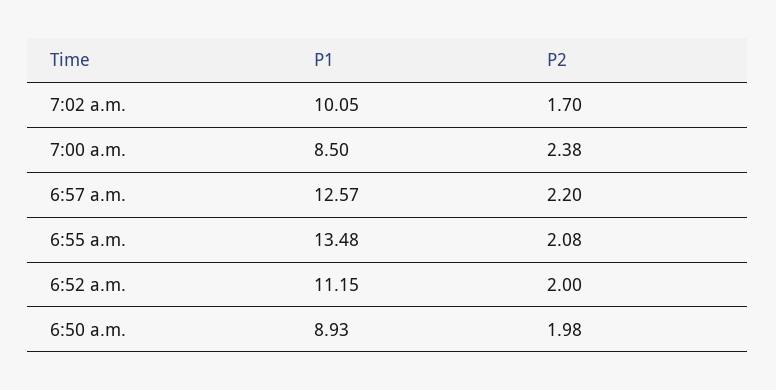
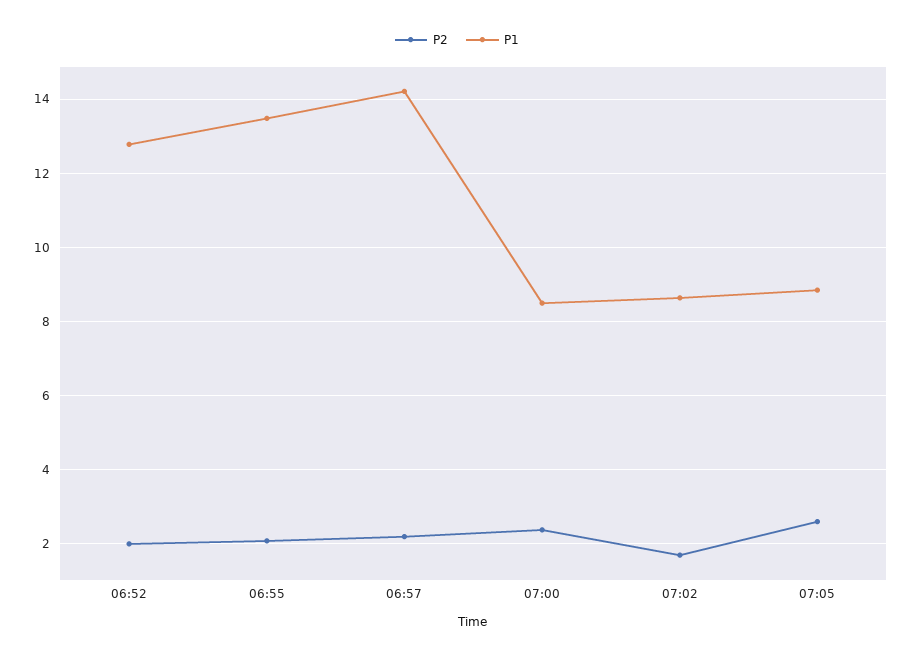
P1, 7:02 a.m.: 10.05 -> 8.6
P1, 6:57 a.m.: 12.57 -> 14.2
P1, 6:52 a.m.: 11.15 -> 12.8
P1, 6:50 a.m.: 8.93 -> none
P2, 6:50 a.m.: 1.98 -> none
P2, 07:05: none -> 2.6
P1, 07:05: none -> 8.8

